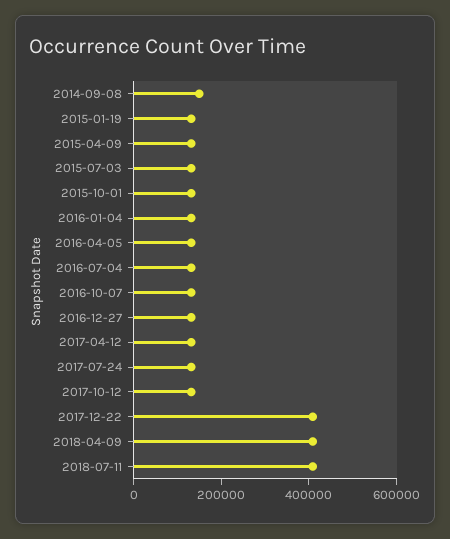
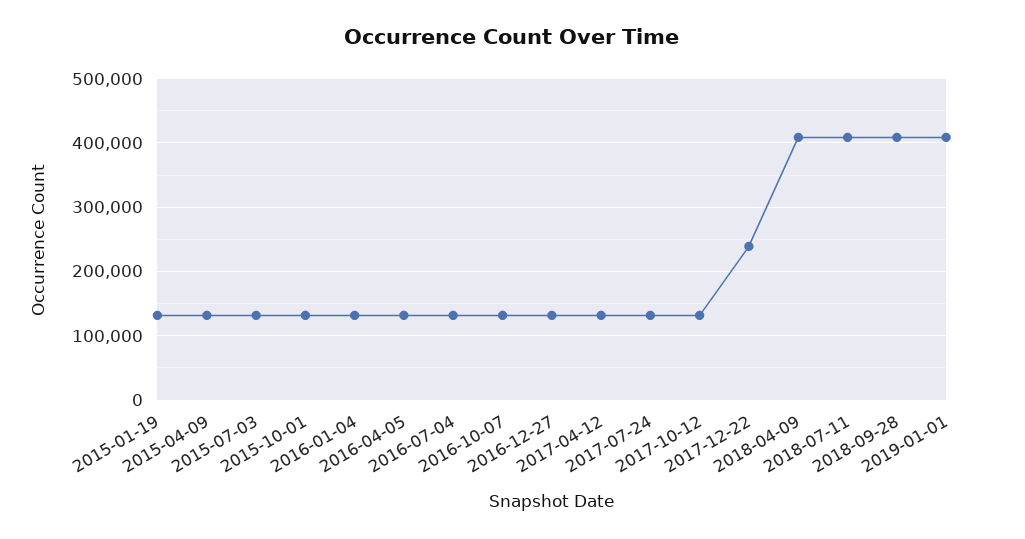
2014-09-08: 150000 -> none
2017-12-22: 400000 -> 240000
2018-09-28: none -> 410000
2019-01-01: none -> 410000

